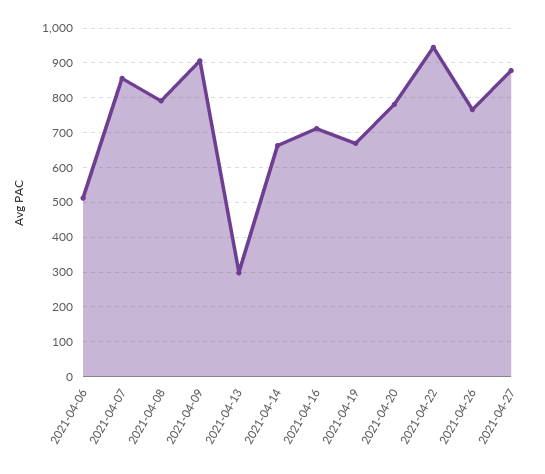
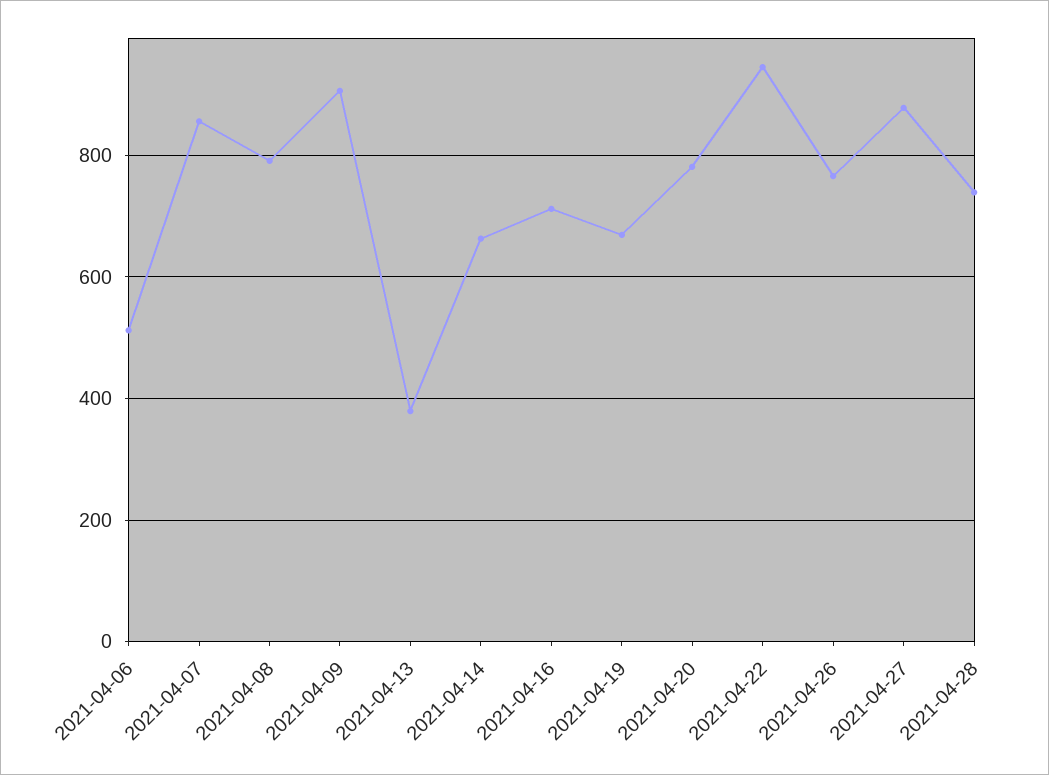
2021-04-13: 300 -> 380
2021-04-28: none -> 740

